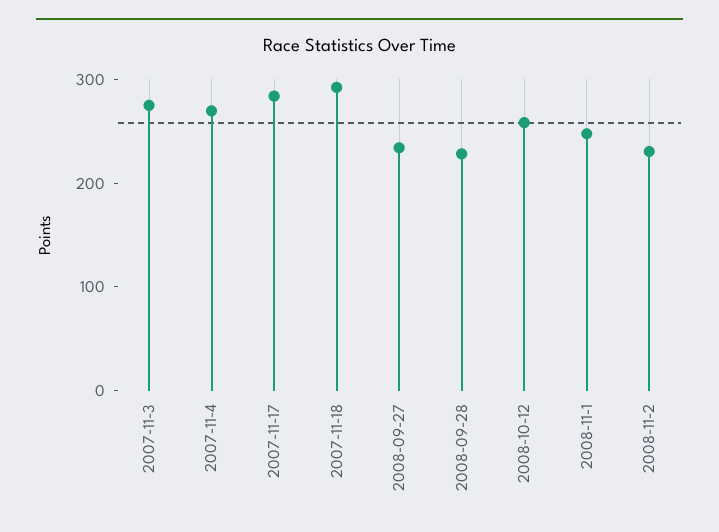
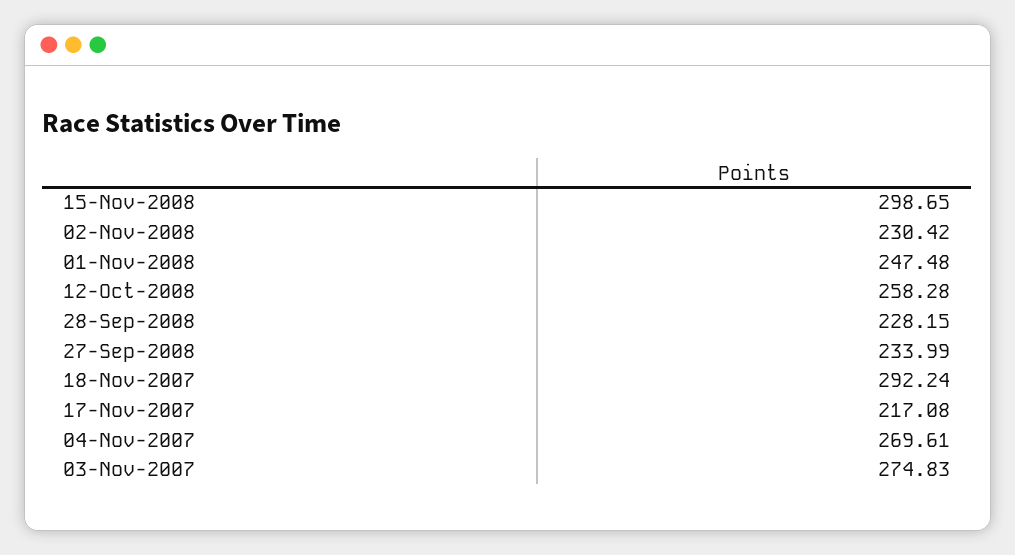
2007-11-17: 280 -> 217.08
15-Nov-2008: none -> 298.65

